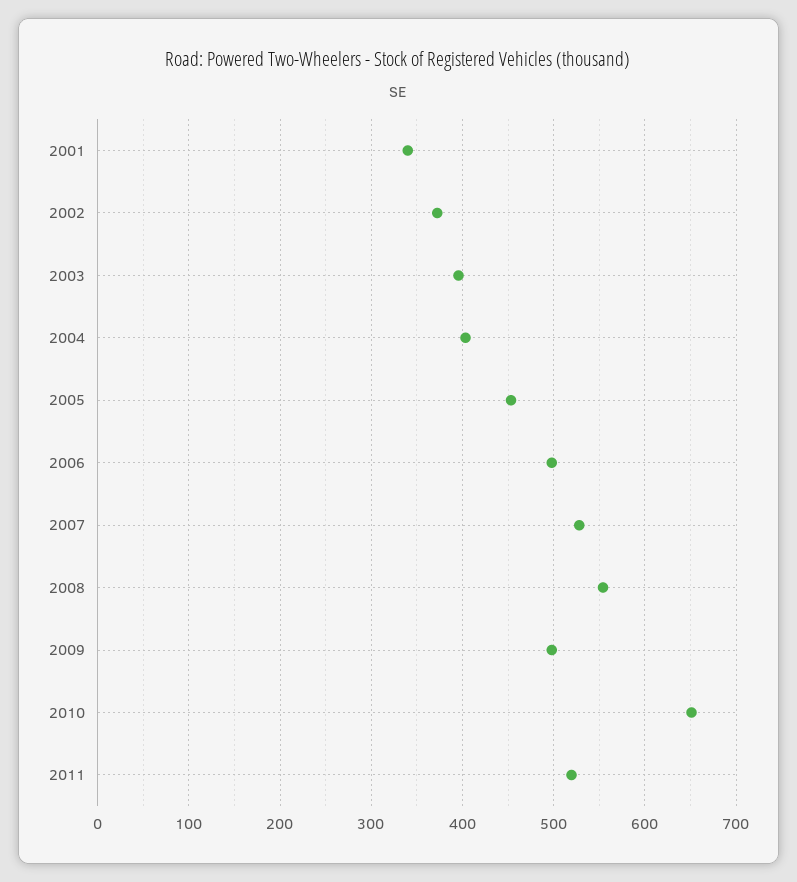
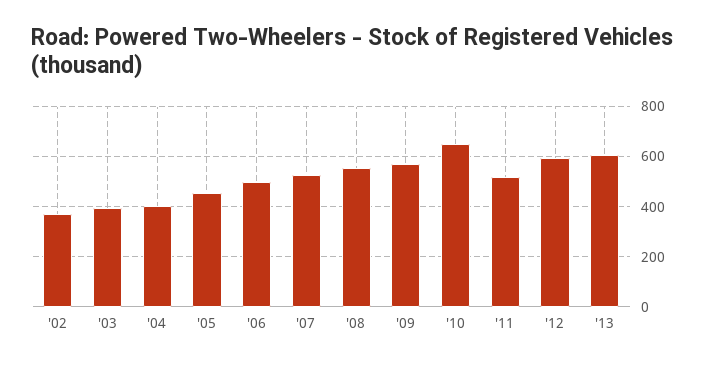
2001: 340 -> none
2009: 500 -> 575
'12: none -> 600
'13: none -> 600

